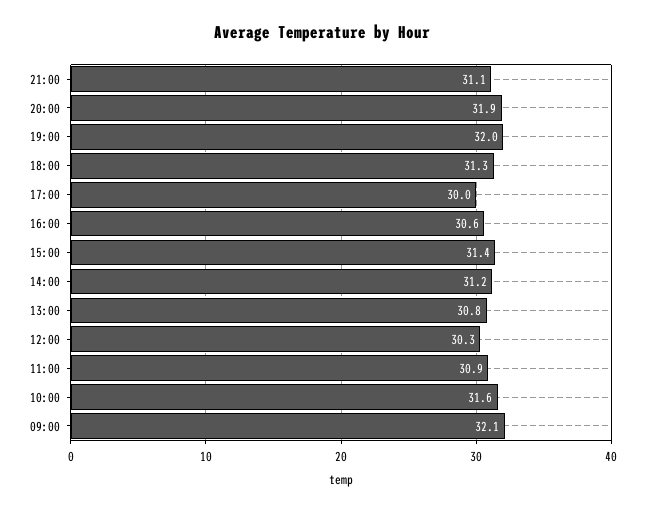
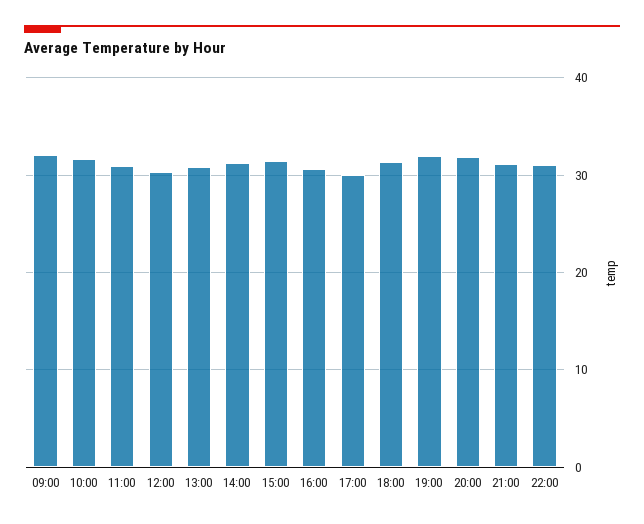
22:00: none -> 31

